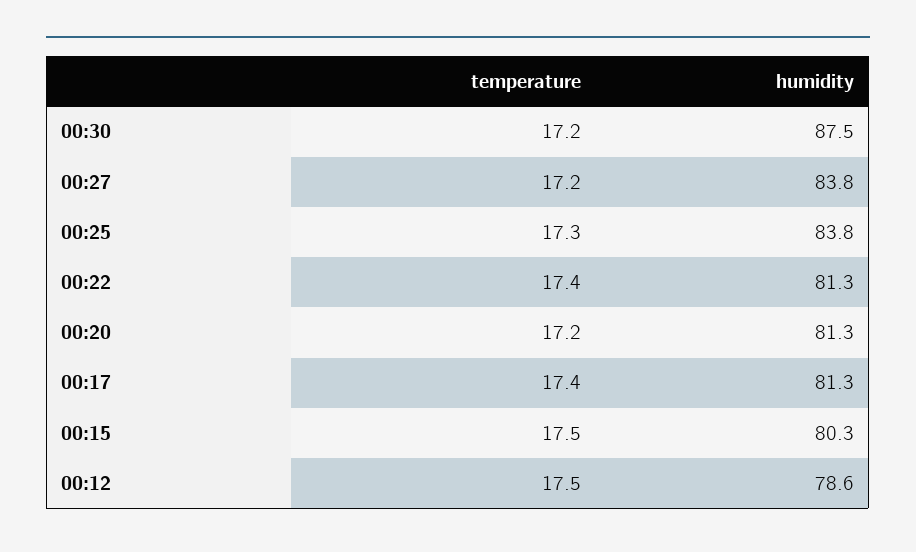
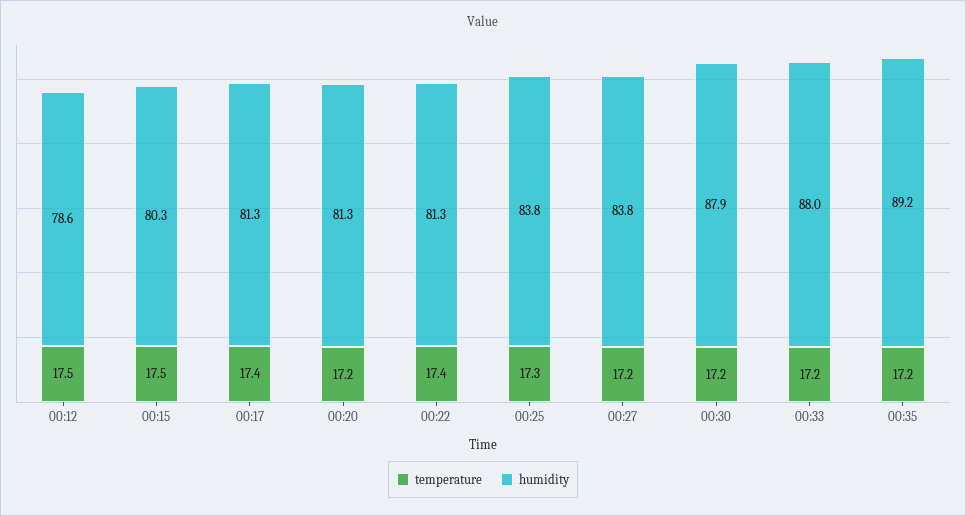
humidity, 00:30: 87.5 -> 87.9
temperature, 00:33: none -> 17.2
humidity, 00:33: none -> 88
temperature, 00:35: none -> 17.2
humidity, 00:35: none -> 89.2

